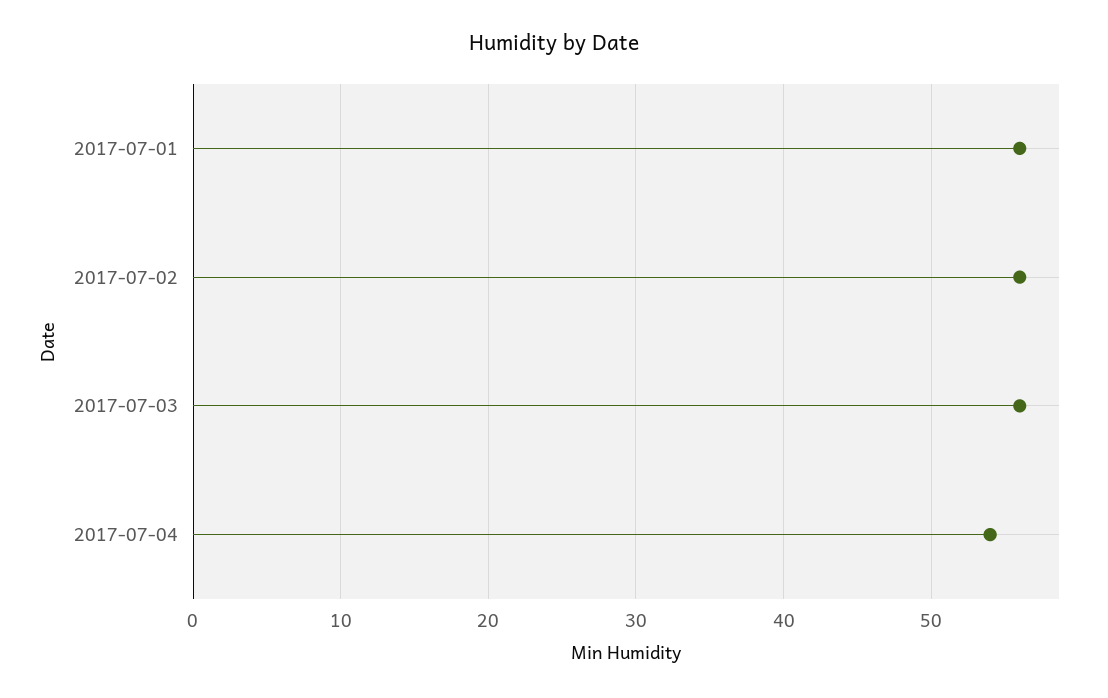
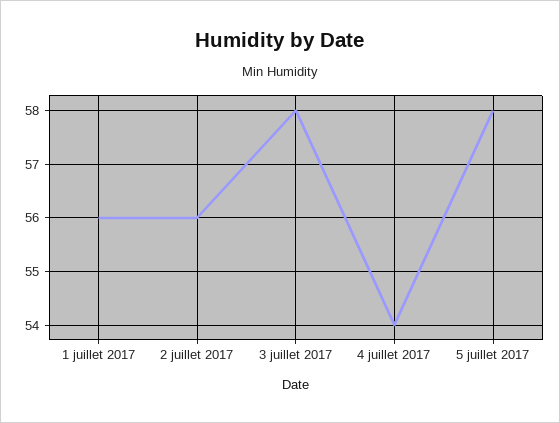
2017-07-03: 56 -> 58
5 juillet 2017: none -> 58

